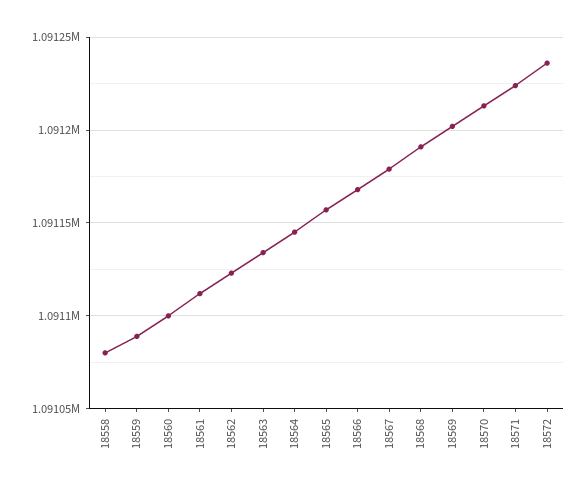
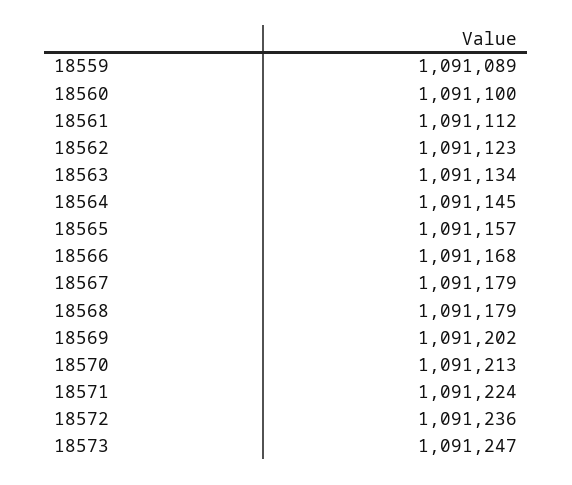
18558: 1091080 -> none
18568: 1091190 -> 1091179
18573: none -> 1091247

